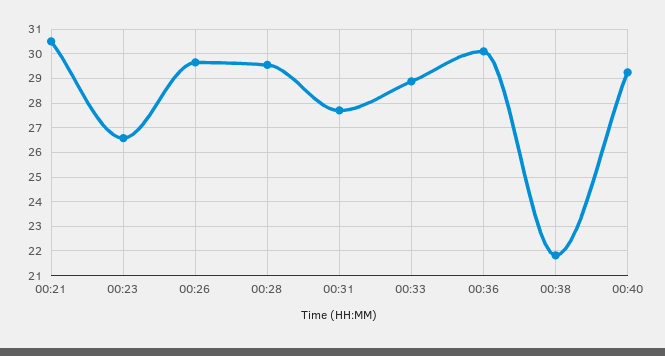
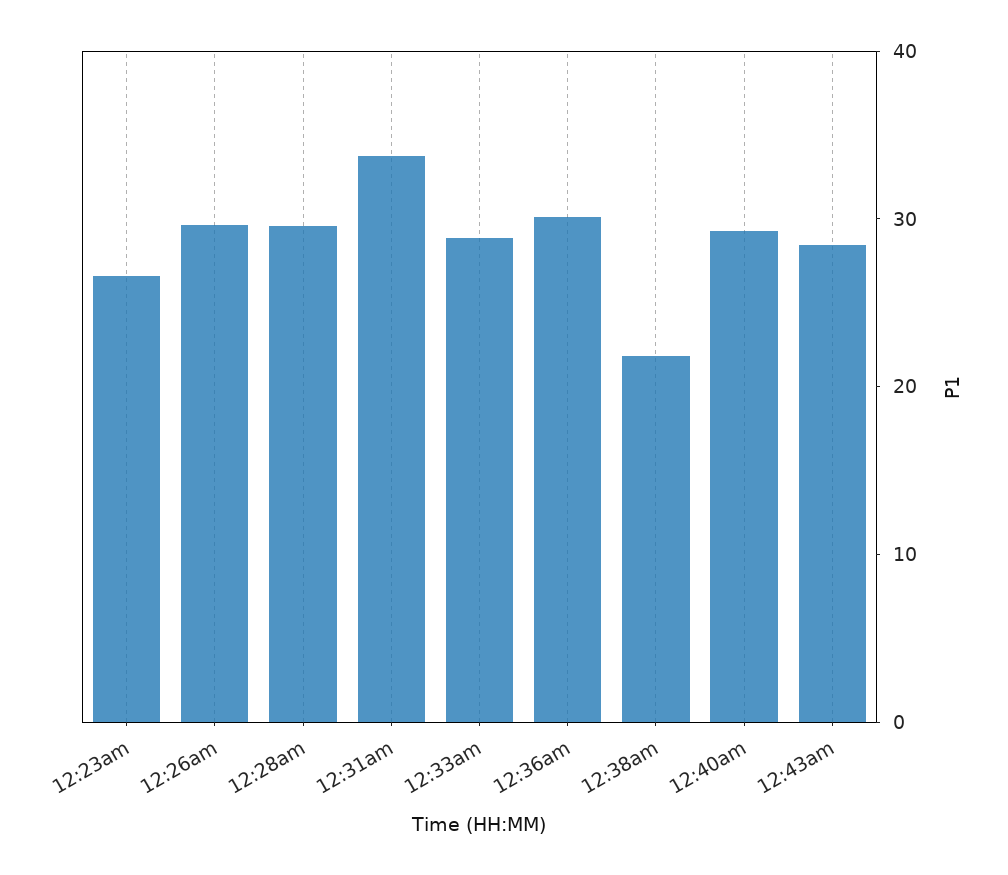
00:21: 30.5 -> none
00:31: 27.75 -> 34
12:43am: none -> 28

